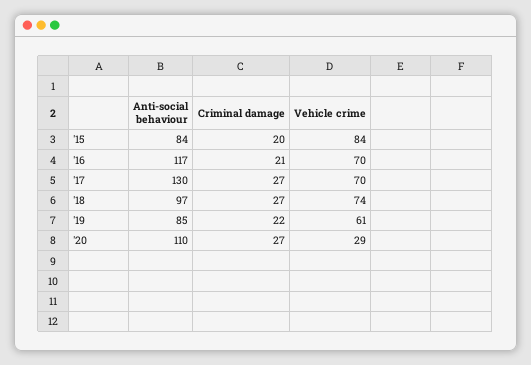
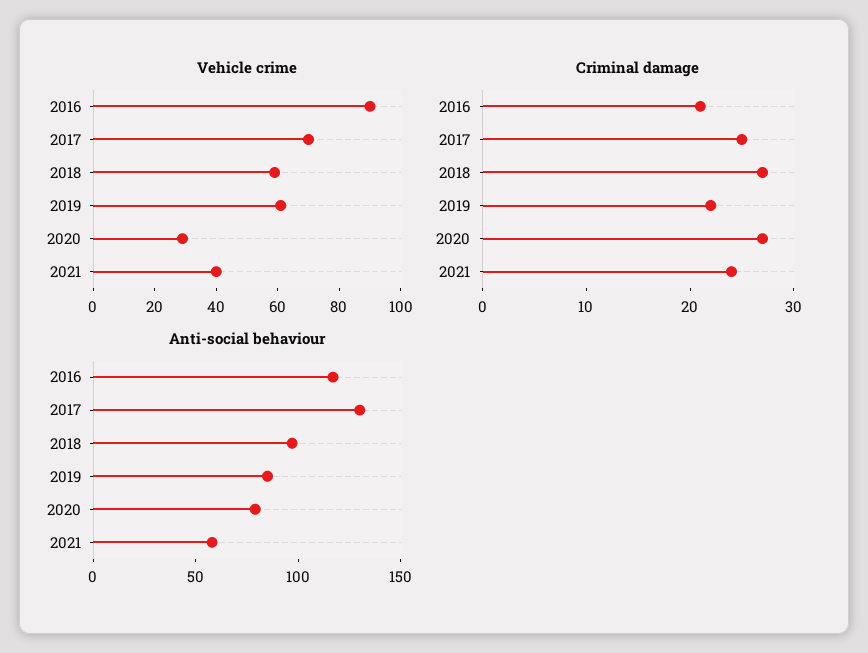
Anti-social behaviour, '15: 84 -> none
Criminal damage, '15: 20 -> none
Vehicle crime, '15: 84 -> none
Vehicle crime, '16: 70 -> 90
Criminal damage, '17: 27 -> 25
Vehicle crime, '18: 74 -> 60
Anti-social behaviour, '20: 110 -> 80
Vehicle crime, 2021: none -> 40
Criminal damage, 2021: none -> 24
Anti-social behaviour, 2021: none -> 60

